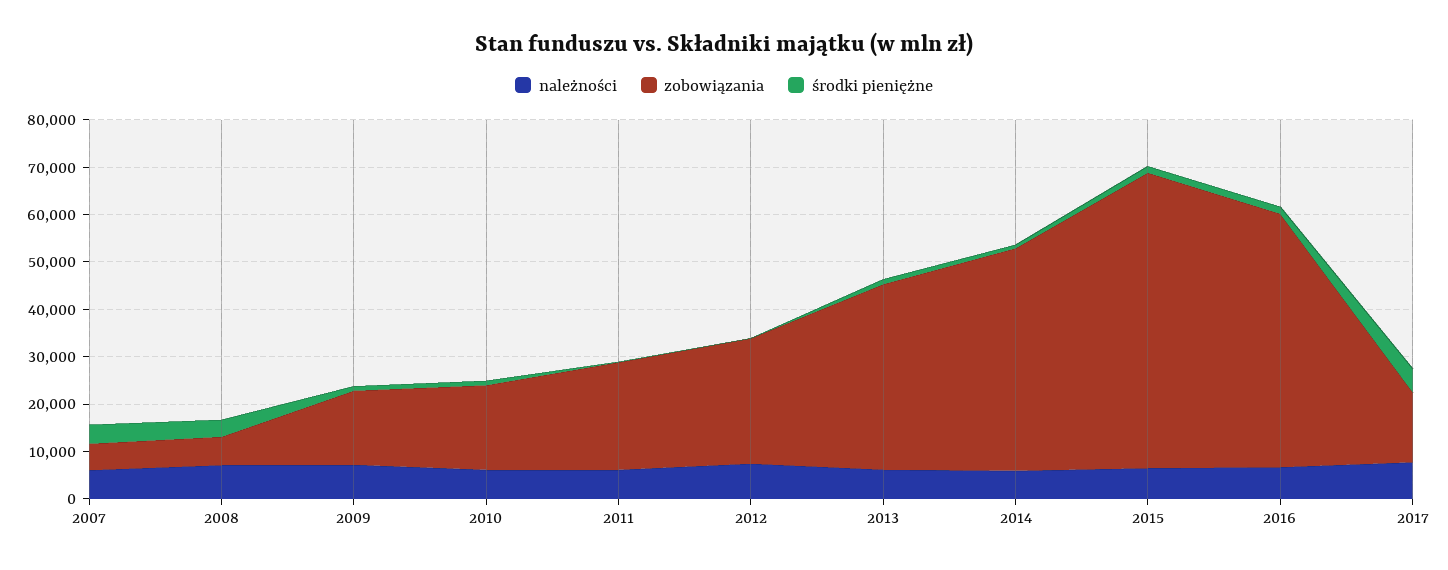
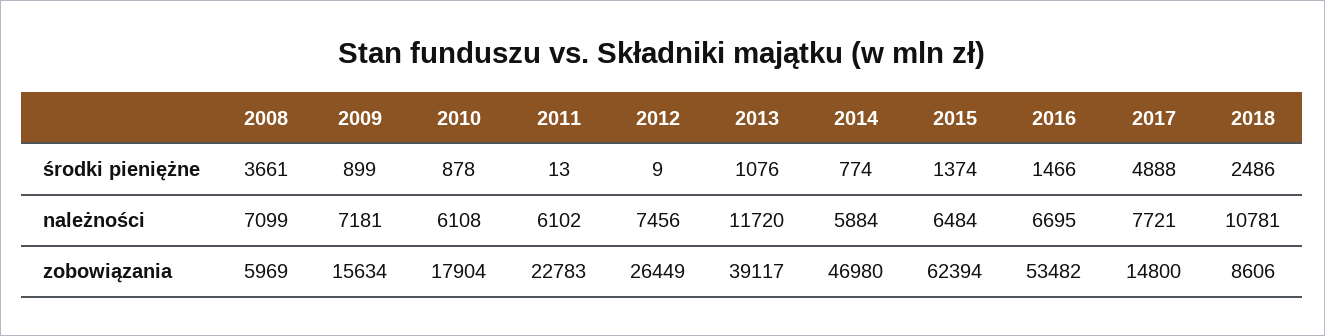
należności, 2007: 6000 -> none
zobowiązania, 2007: 6000 -> none
środki pieniężne, 2007: 4000 -> none
należności, 2013: 6000 -> 11720
środki pieniężne, 2018: none -> 2486
należności, 2018: none -> 10781
zobowiązania, 2018: none -> 8606

